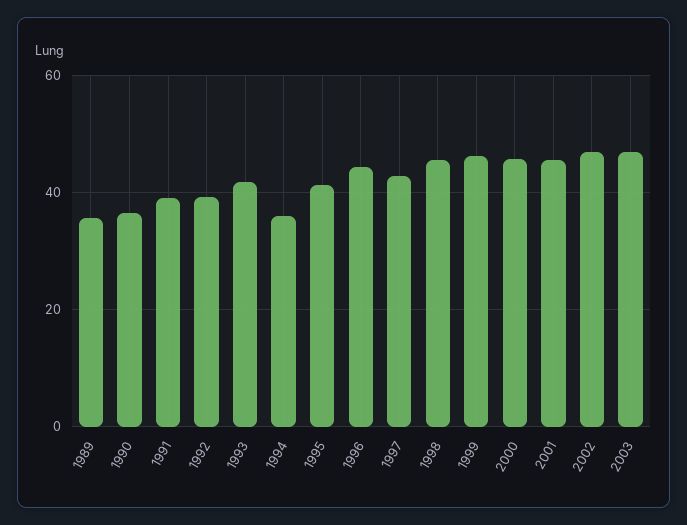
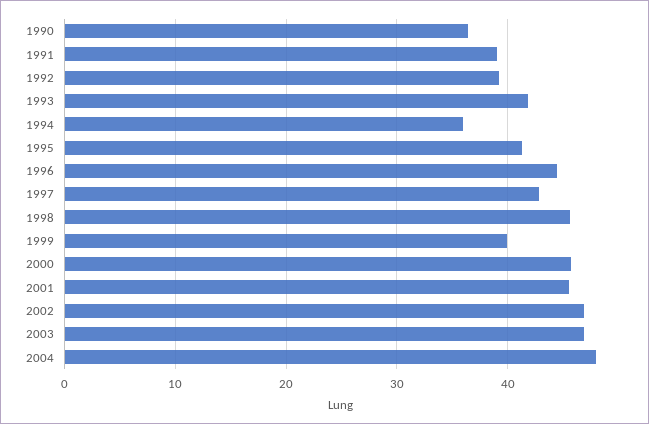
1989: 36 -> none
1999: 46 -> 40
2004: none -> 48

